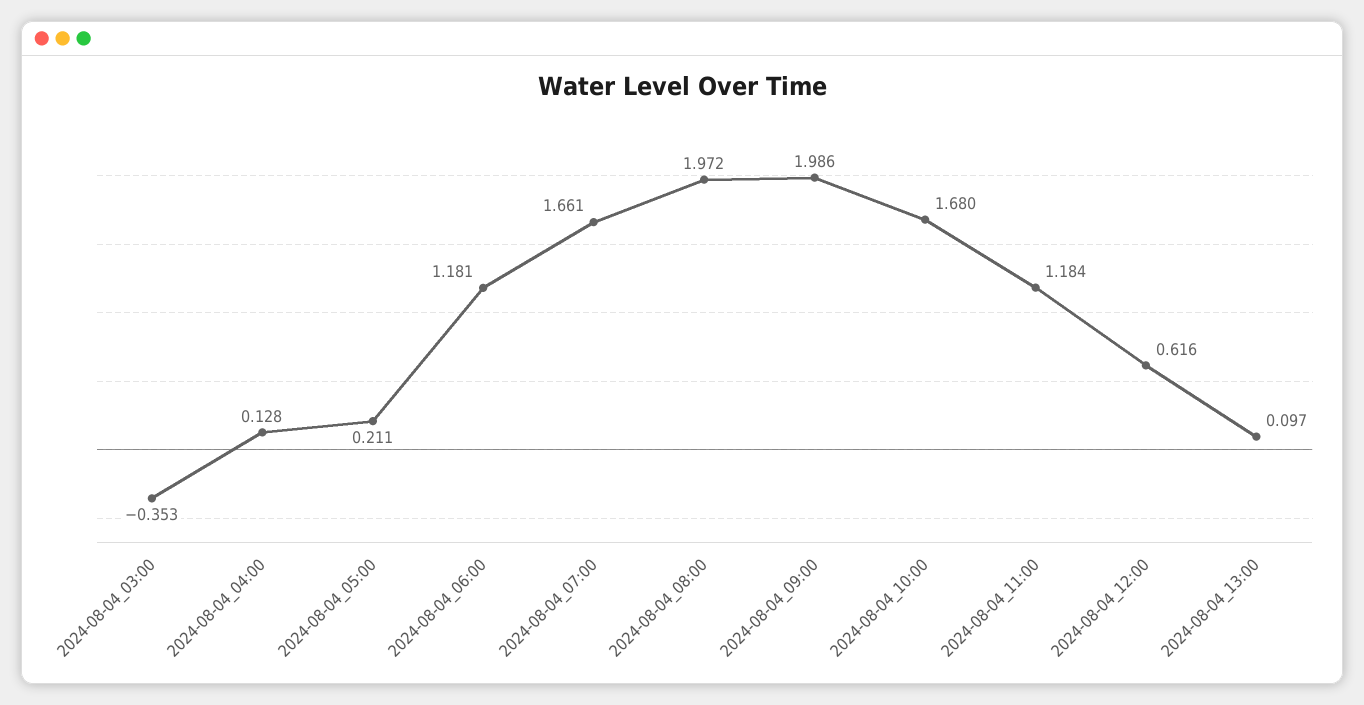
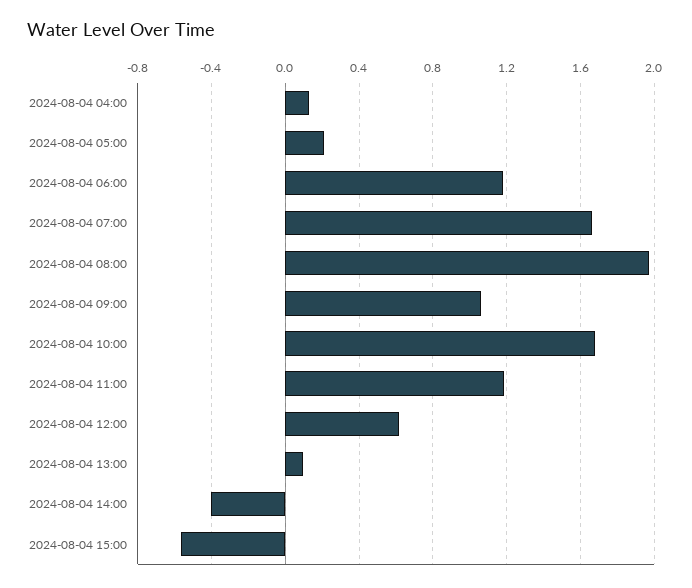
2024-08-04_03:00: -0.353 -> none
2024-08-04_09:00: 1.986 -> 1.05
2024-08-04 14:00: none -> -0.4
2024-08-04 15:00: none -> -0.55

